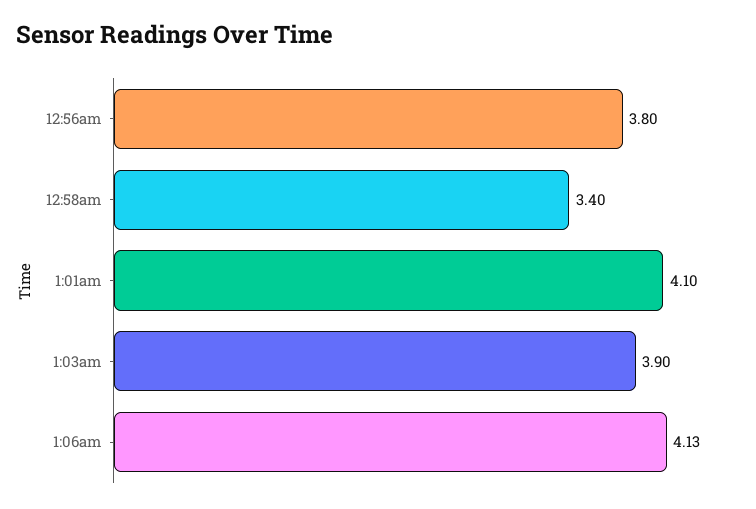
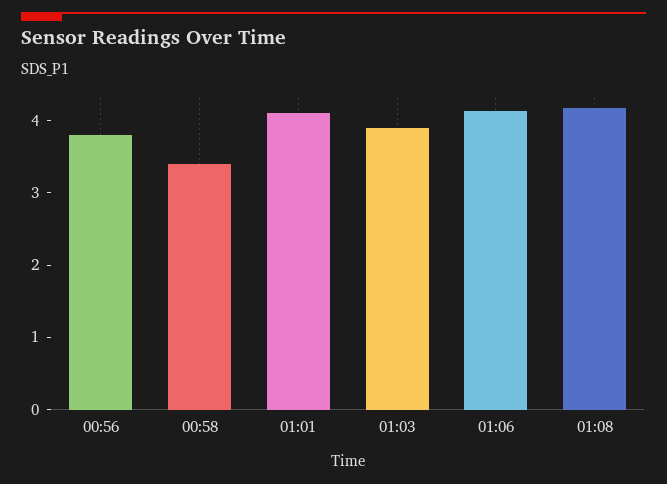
01:08: none -> 4.2

